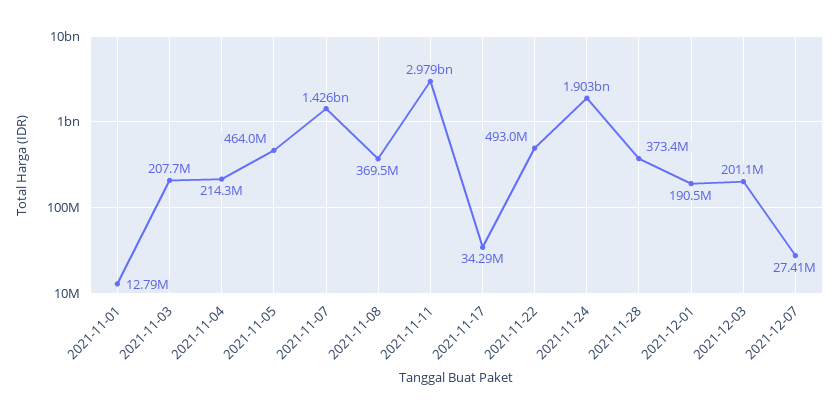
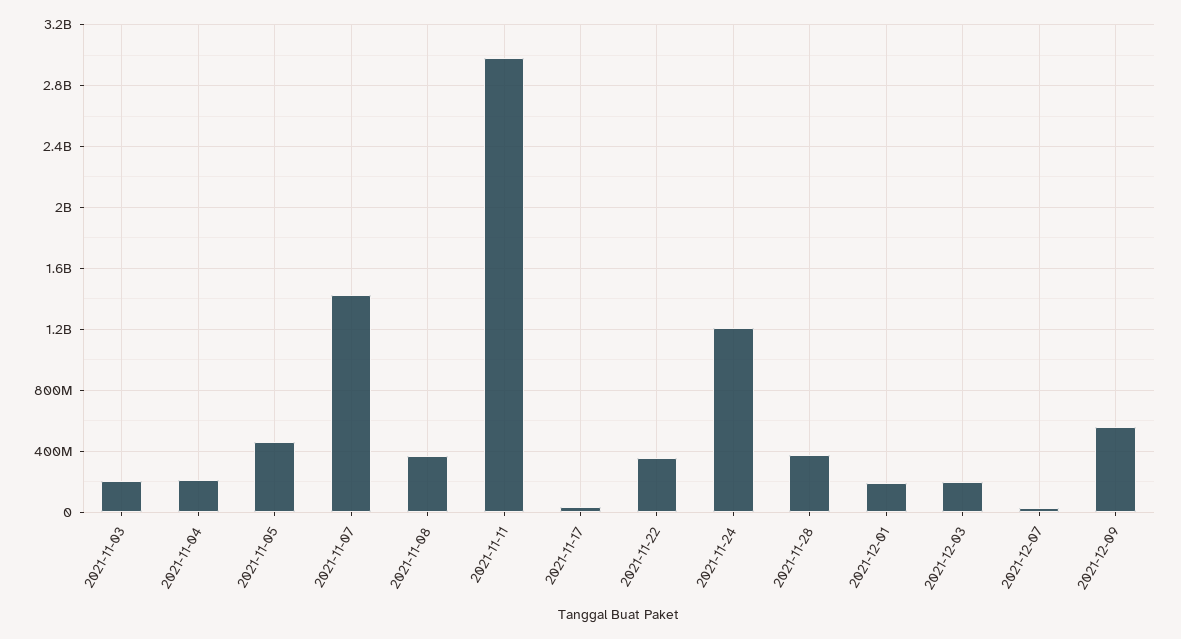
2021-11-01: 12790000 -> none
2021-11-22: 493000000 -> 350000000
2021-11-24: 1903000000 -> 1200000000
2021-12-09: none -> 550000000

